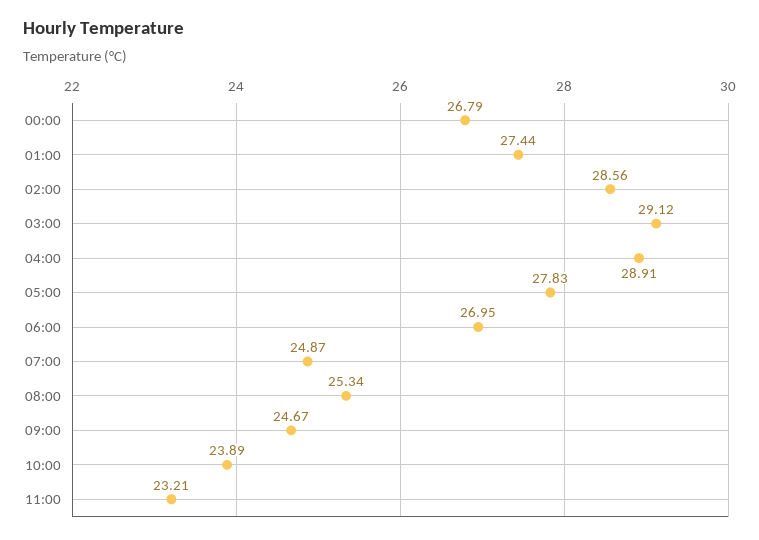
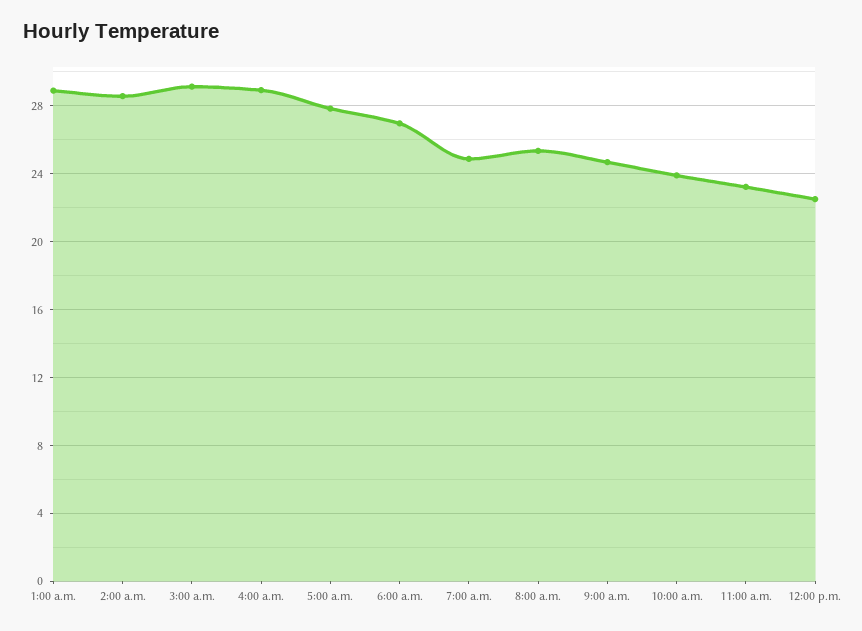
00:00: 26.79 -> none
01:00: 27.44 -> 29
12:00 p.m.: none -> 22.5

